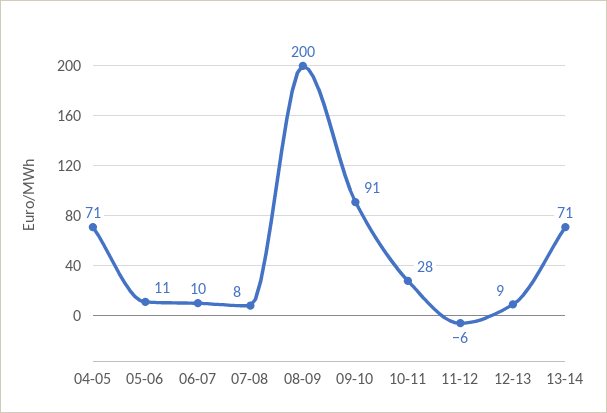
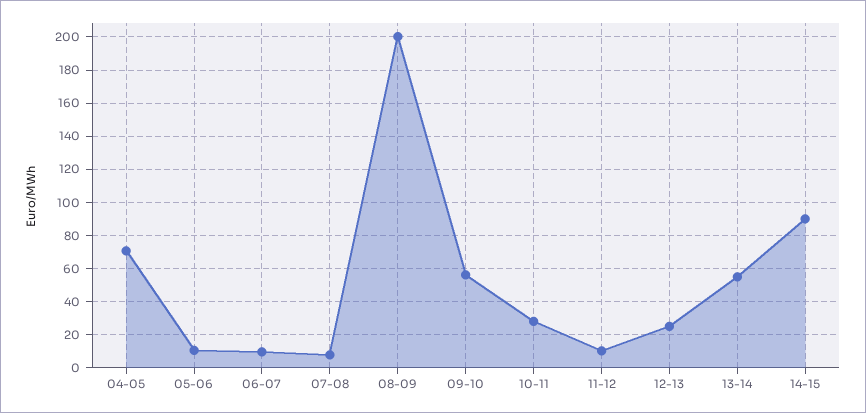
09-10: 91 -> 55
11-12: -6 -> 10
12-13: 9 -> 25
13-14: 71 -> 55
14-15: none -> 90

